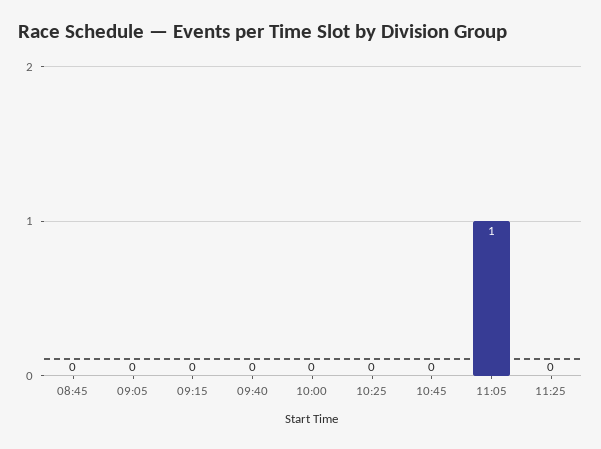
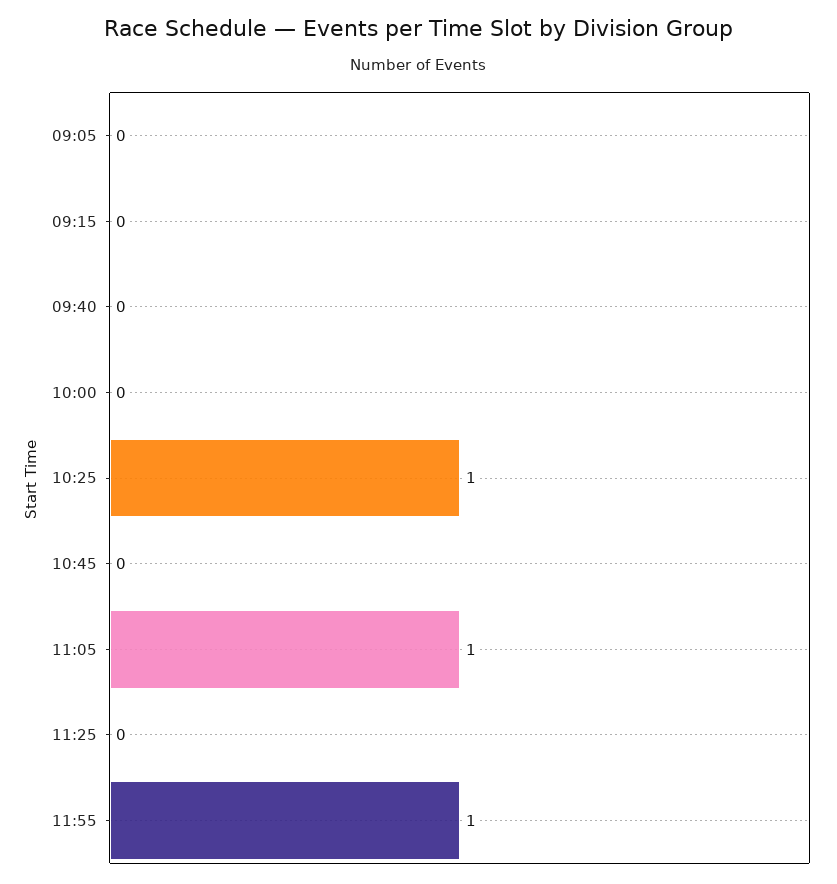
08:45: 0 -> none
10:25: 0 -> 1
11:55: none -> 1

